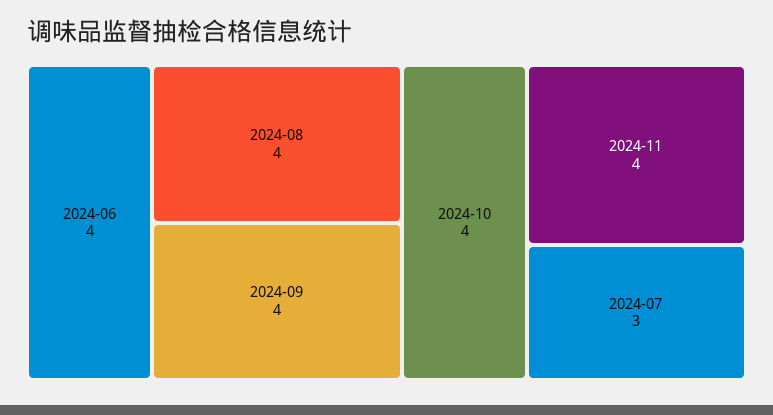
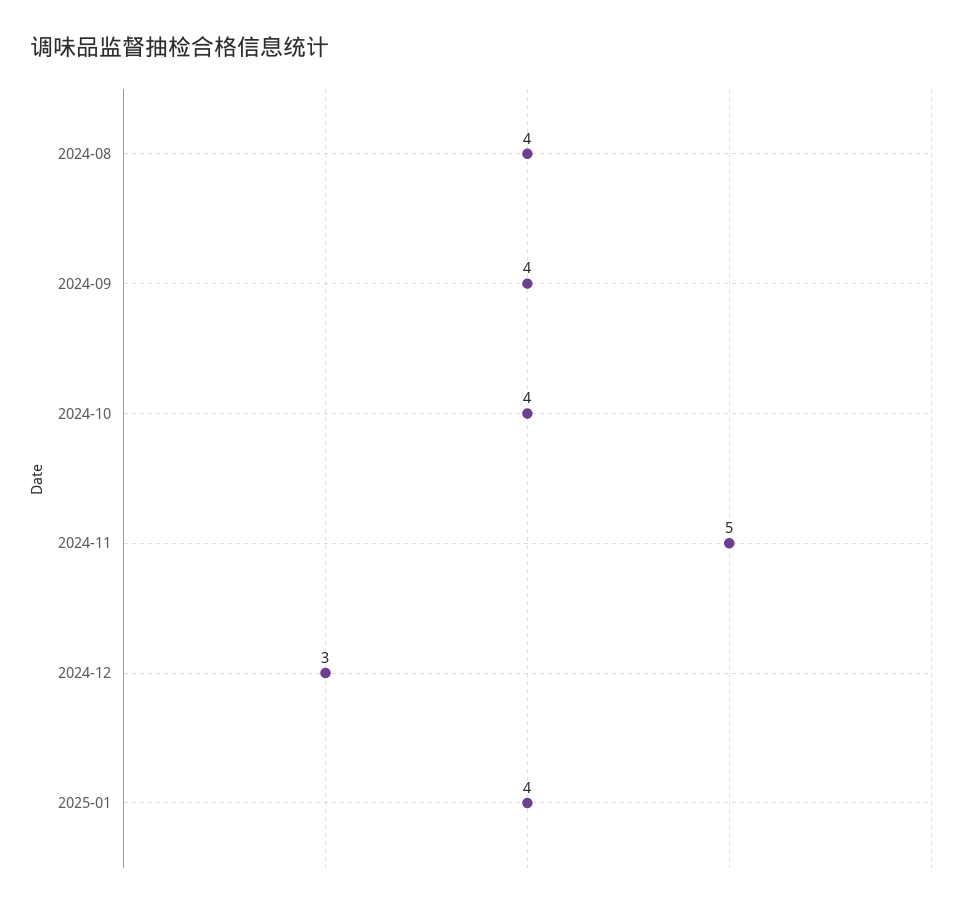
2024-06: 4 -> none
2024-11: 4 -> 5
2024-07: 3 -> none
2024-12: none -> 3
2025-01: none -> 4

